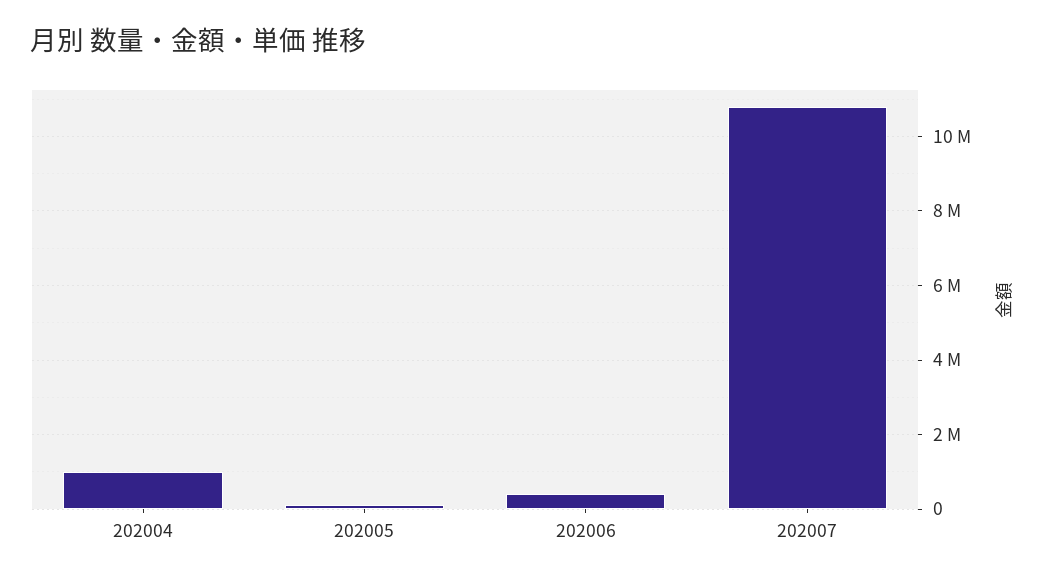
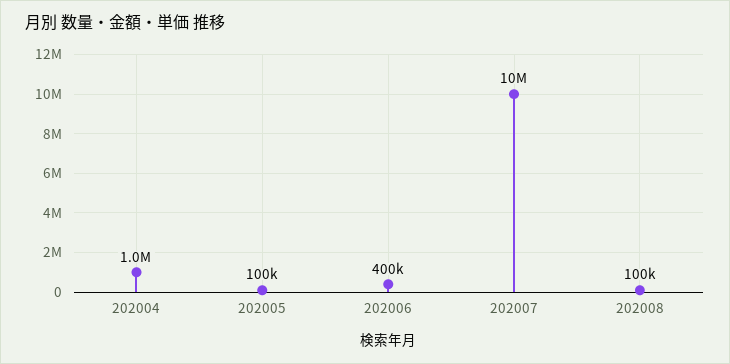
202007: 10800000 -> 10000000
202008: none -> 100000

